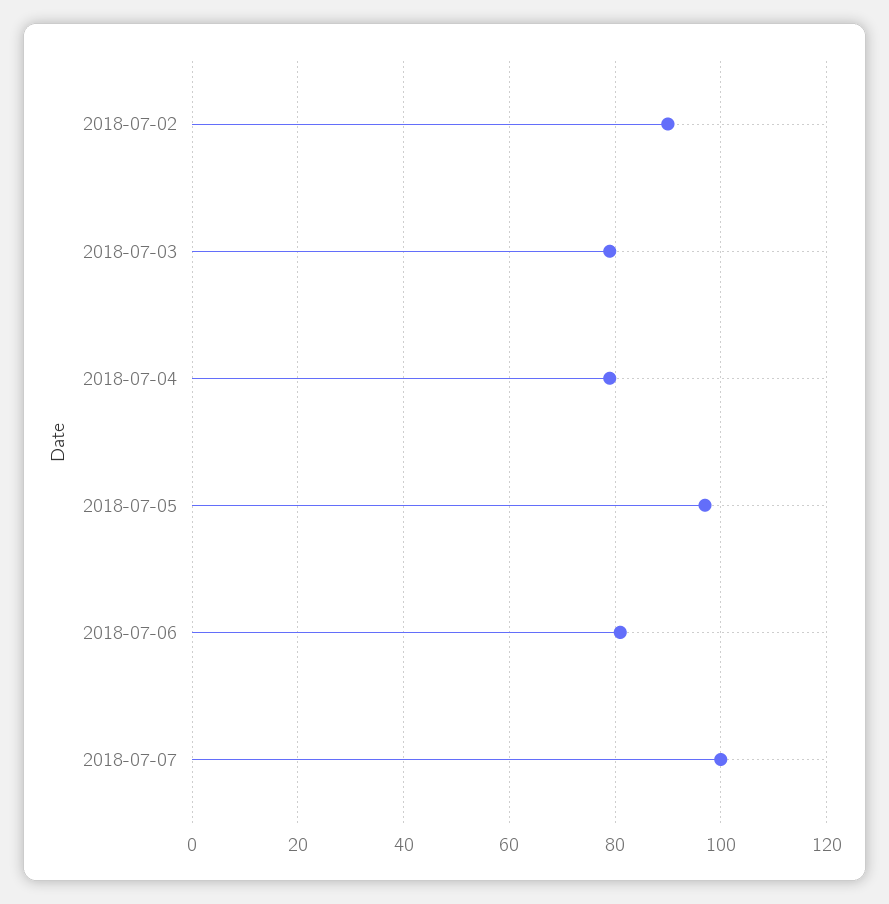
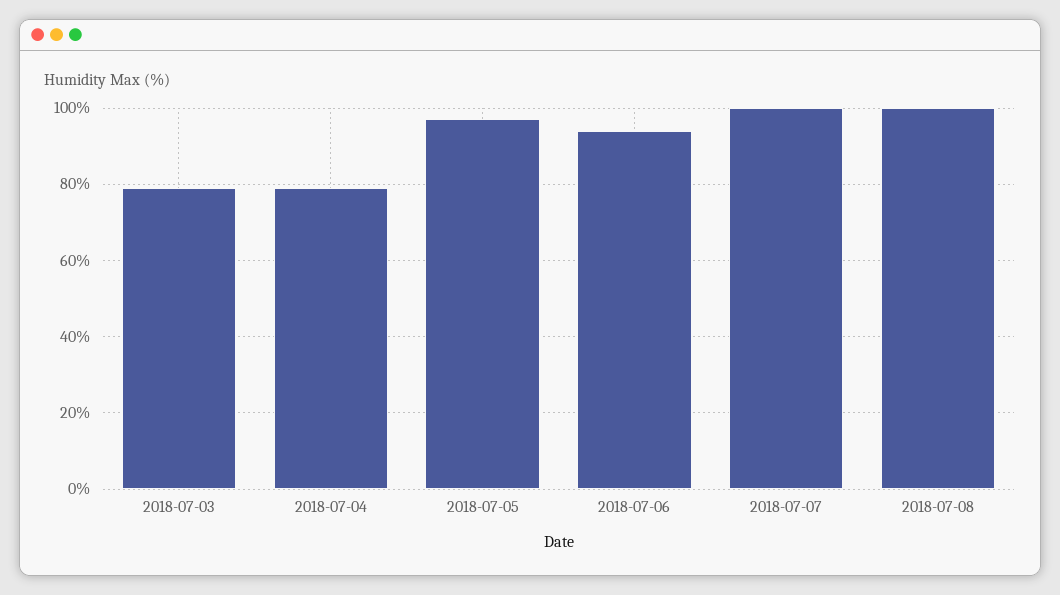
2018-07-02: 90 -> none
2018-07-06: 80 -> 95
2018-07-08: none -> 100

